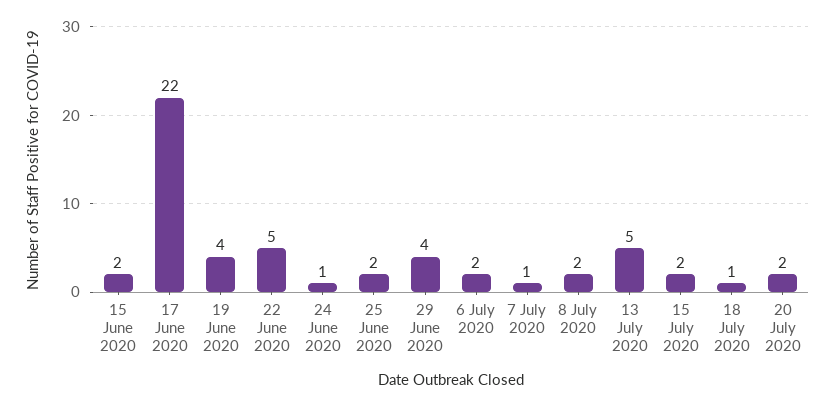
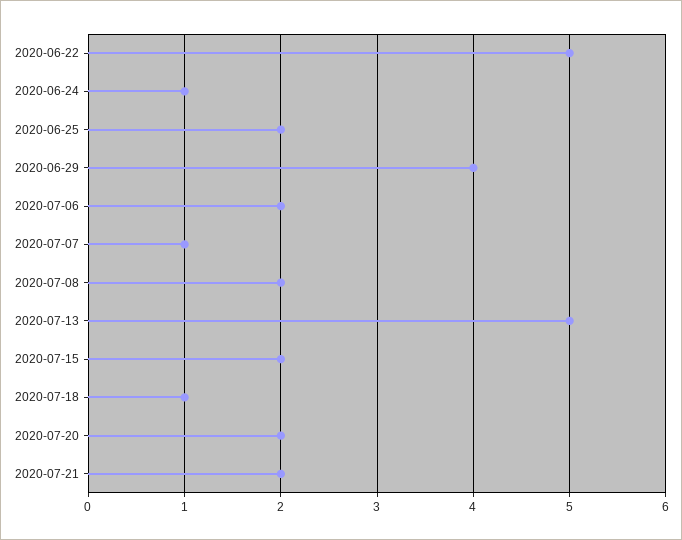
15 June 2020: 2 -> none
17 June 2020: 22 -> none
19 June 2020: 4 -> none
2020-07-21: none -> 2

